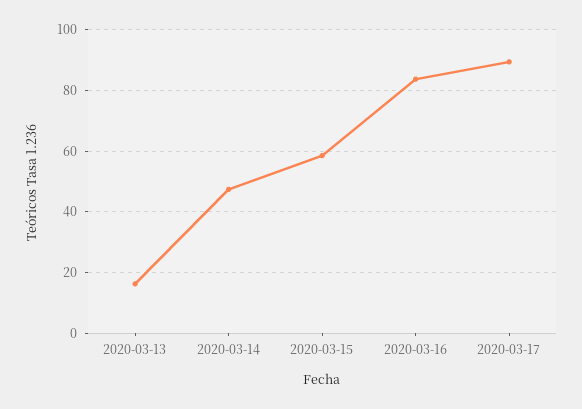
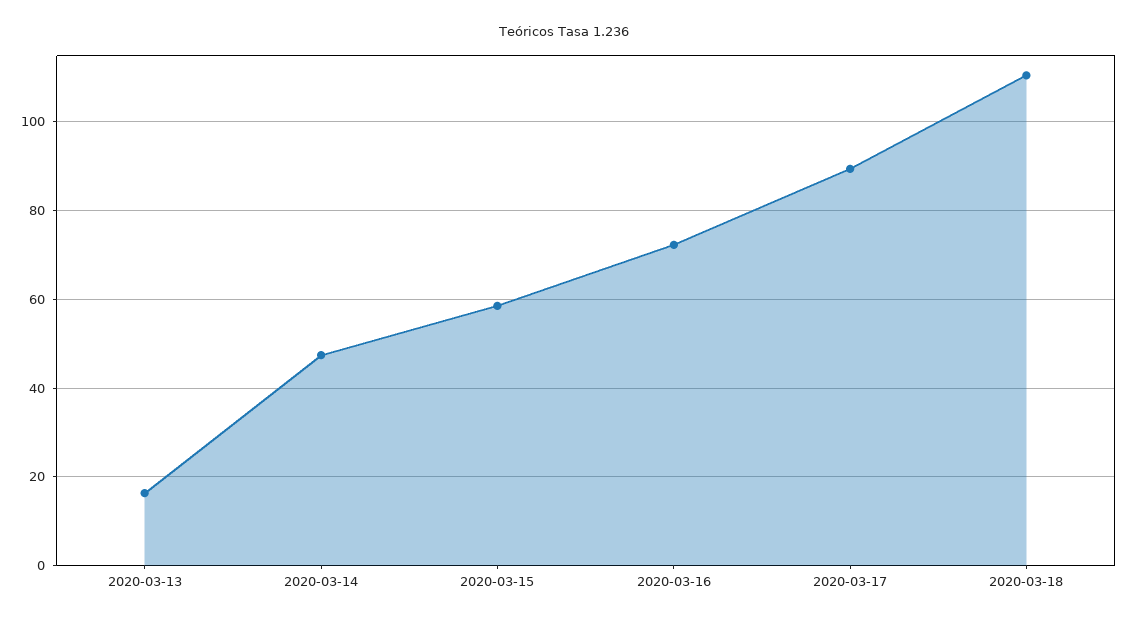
2020-03-16: 84 -> 72
2020-03-18: none -> 110

